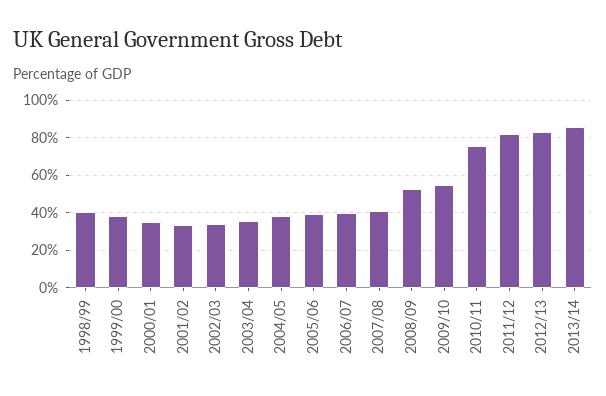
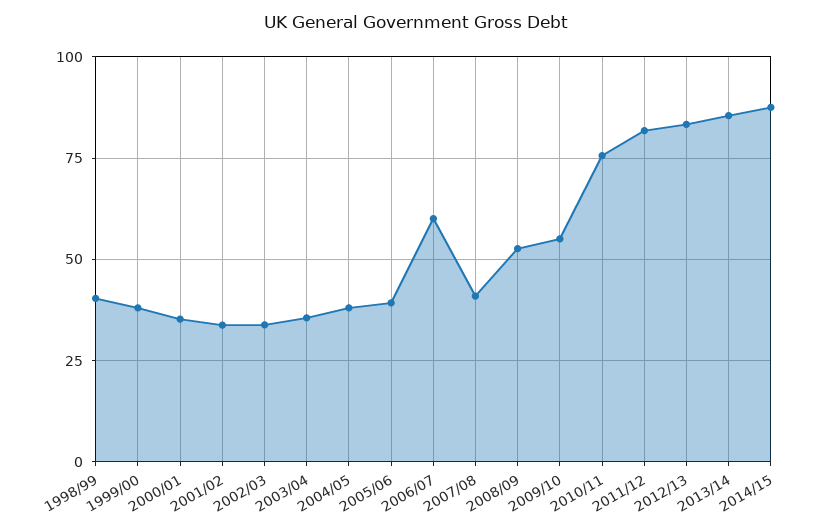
2006/07: 40 -> 60
2014/15: none -> 87.5

